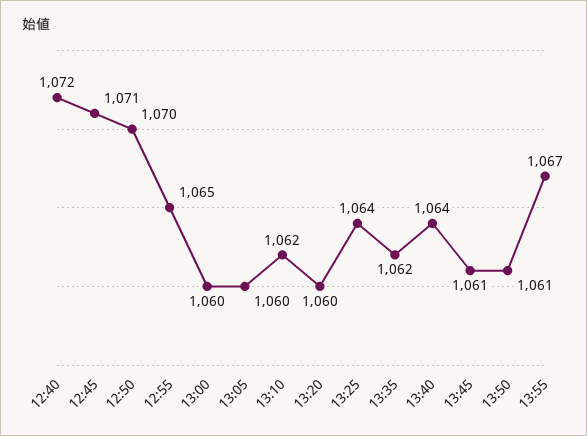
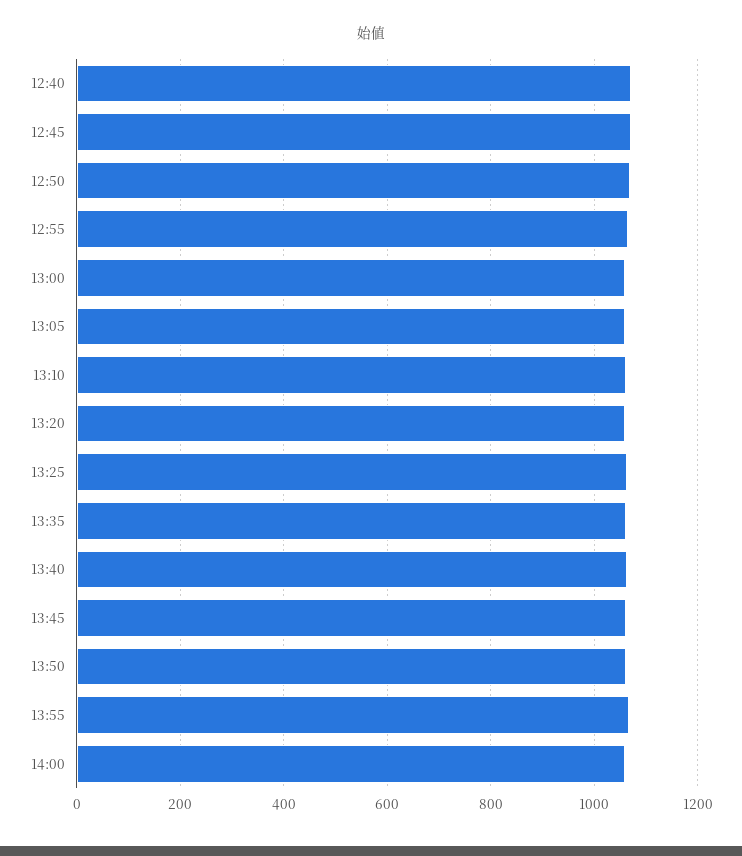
14:00: none -> 1060

